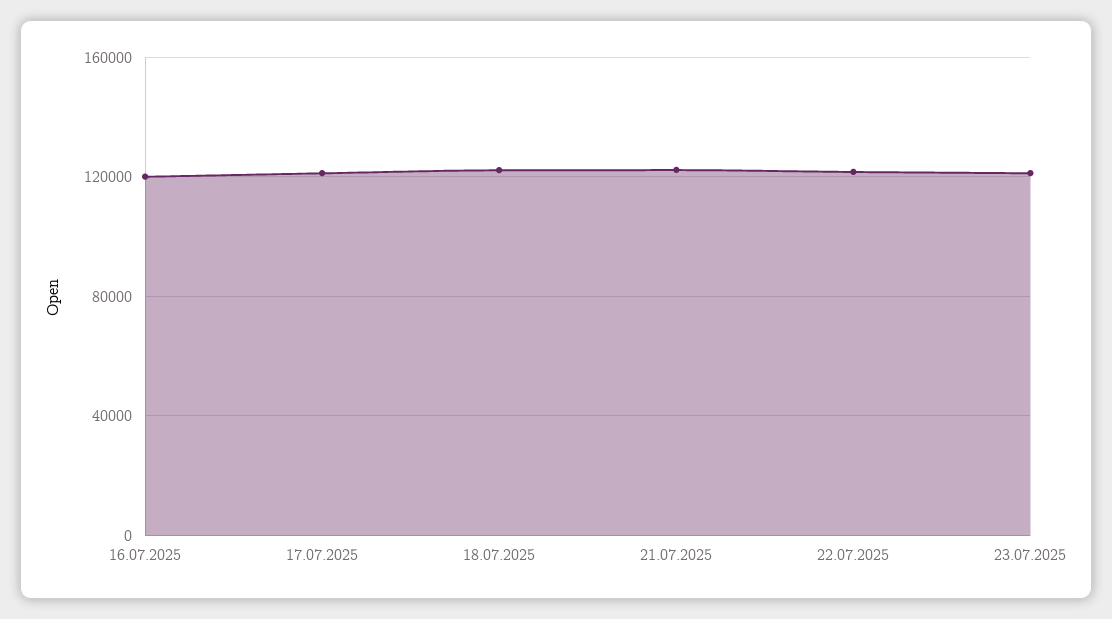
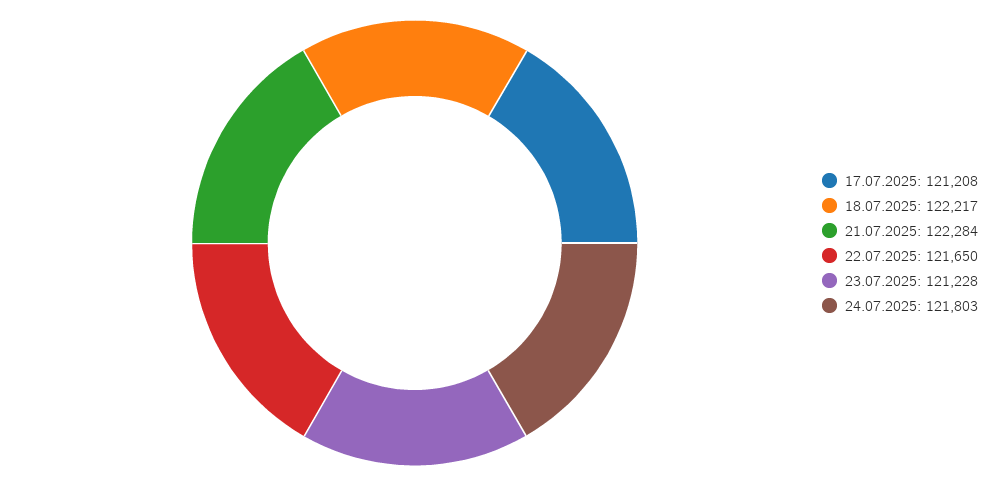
16.07.2025: 120000 -> none
24.07.2025: none -> 121803

